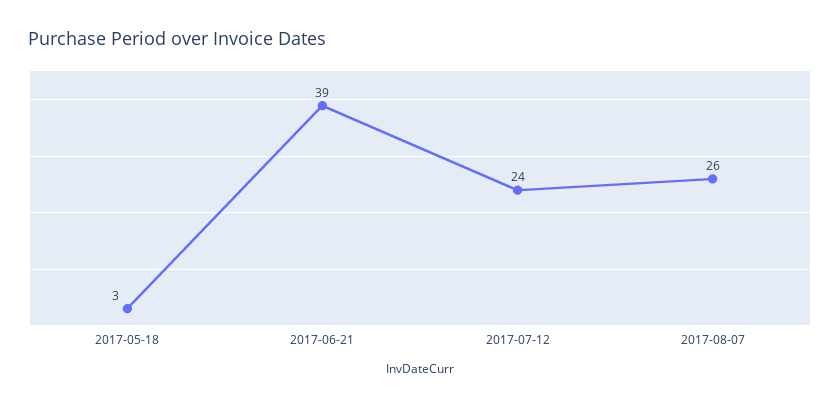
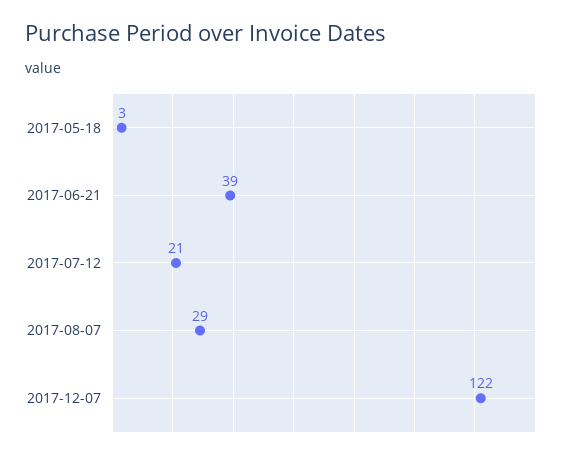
2017-07-12: 24 -> 21
2017-08-07: 26 -> 29
2017-12-07: none -> 122

